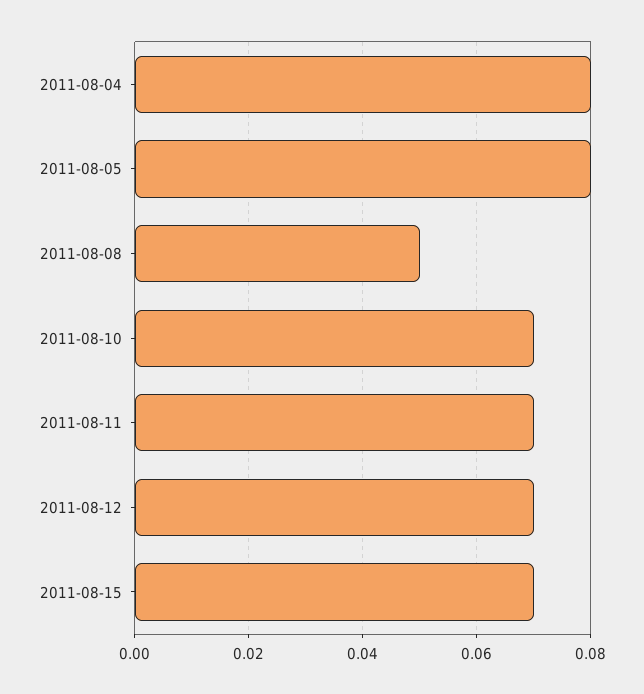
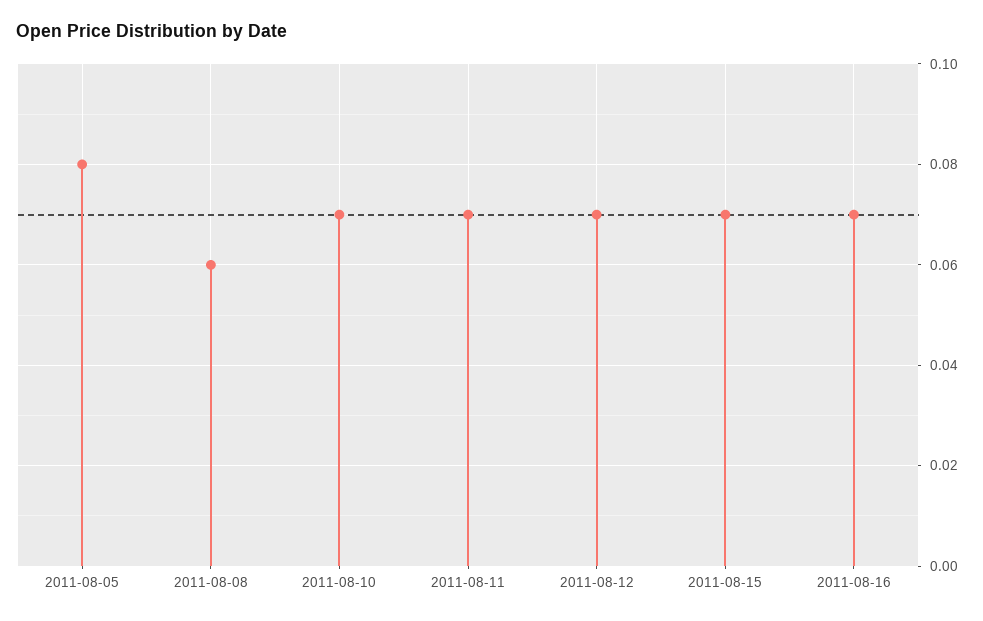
2011-08-04: 0.08 -> none
2011-08-08: 0.05 -> 0.06
2011-08-16: none -> 0.07

